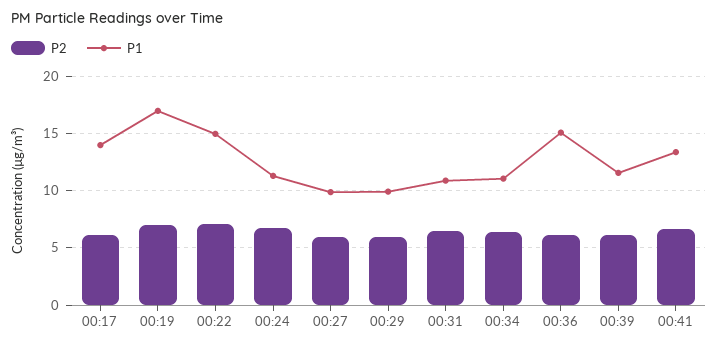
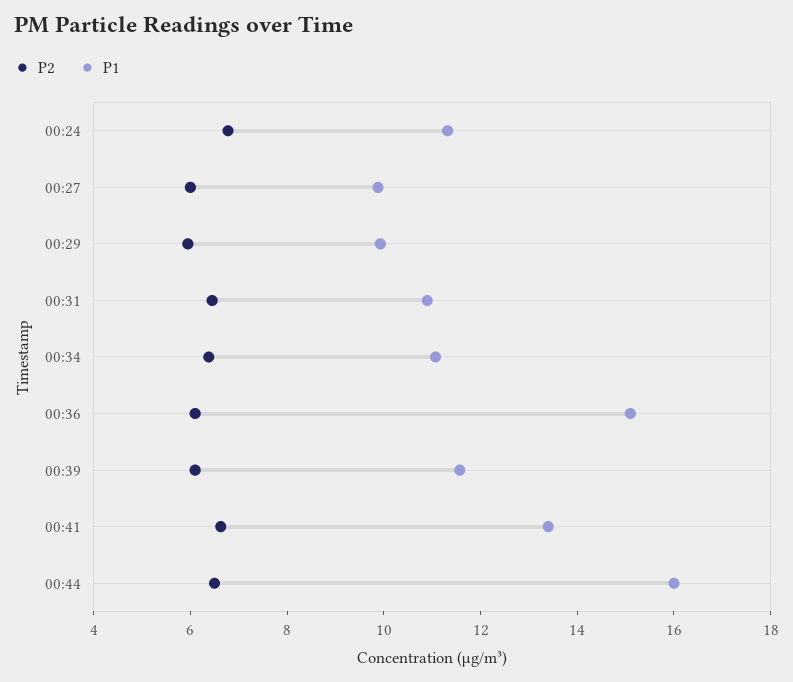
P2, 00:17: 6 -> none
P1, 00:17: 14 -> none
P2, 00:19: 7 -> none
P1, 00:19: 17 -> none
P2, 00:22: 7 -> none
P1, 00:22: 15 -> none
P2, 00:44: none -> 6.5
P1, 00:44: none -> 16

